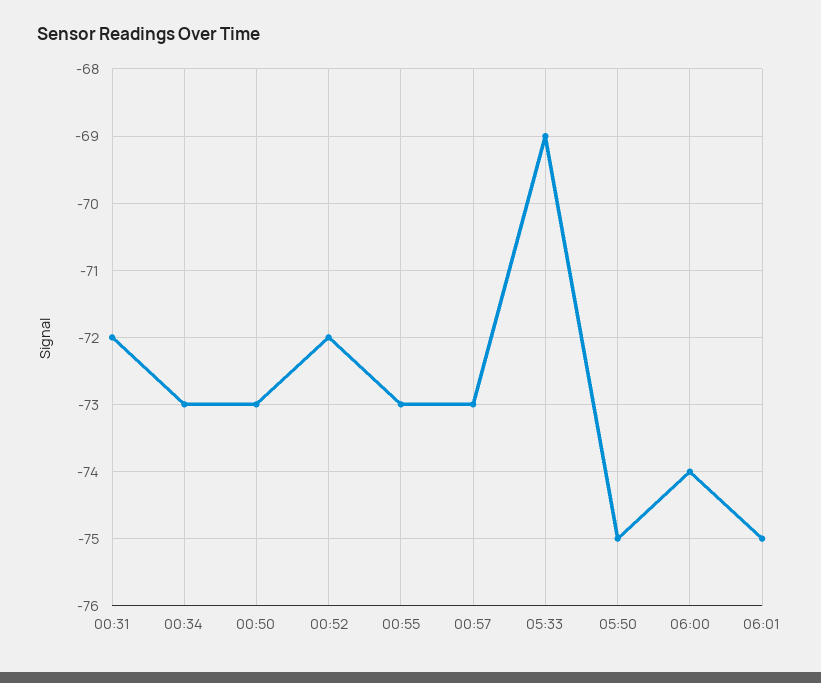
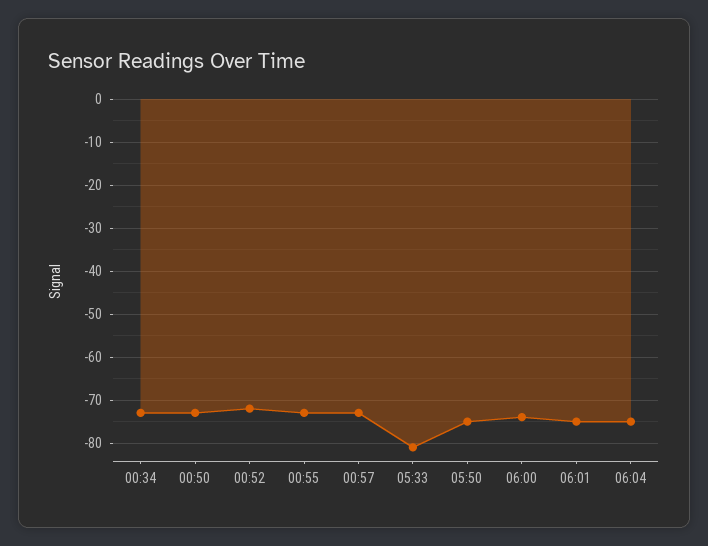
00:31: -72 -> none
05:33: -69 -> -80
06:04: none -> -75

